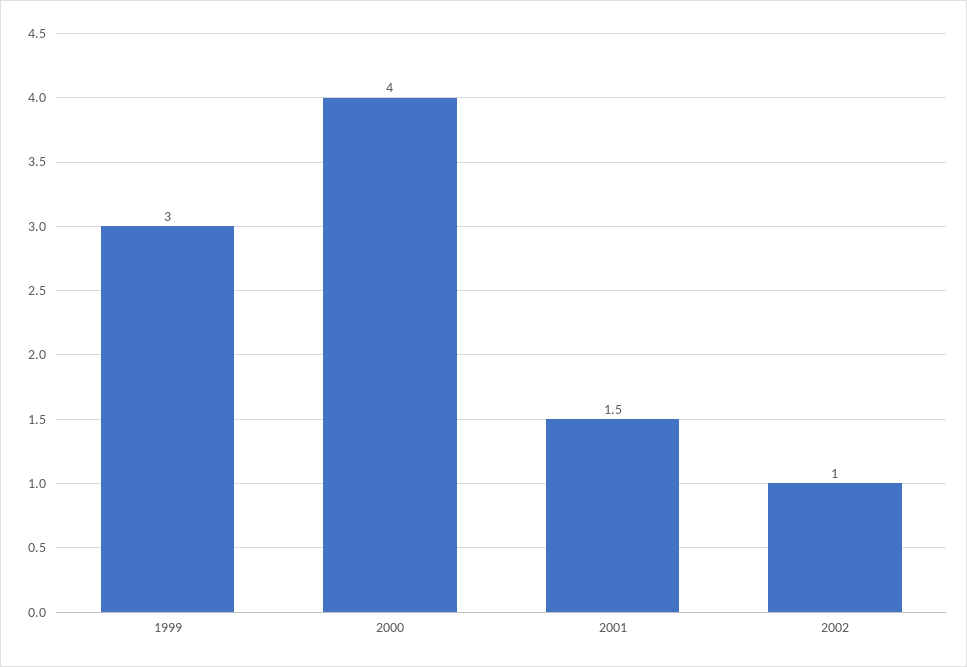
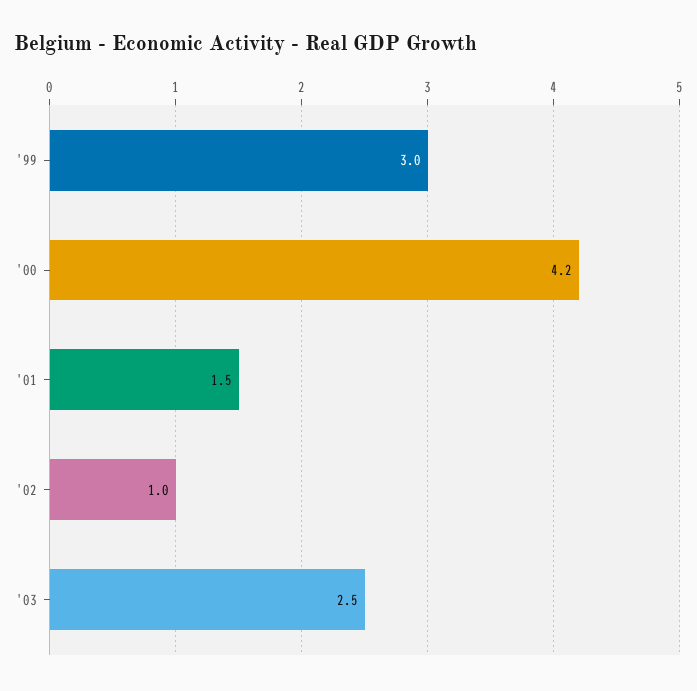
2000: 4 -> 4.2
'03: none -> 2.5

